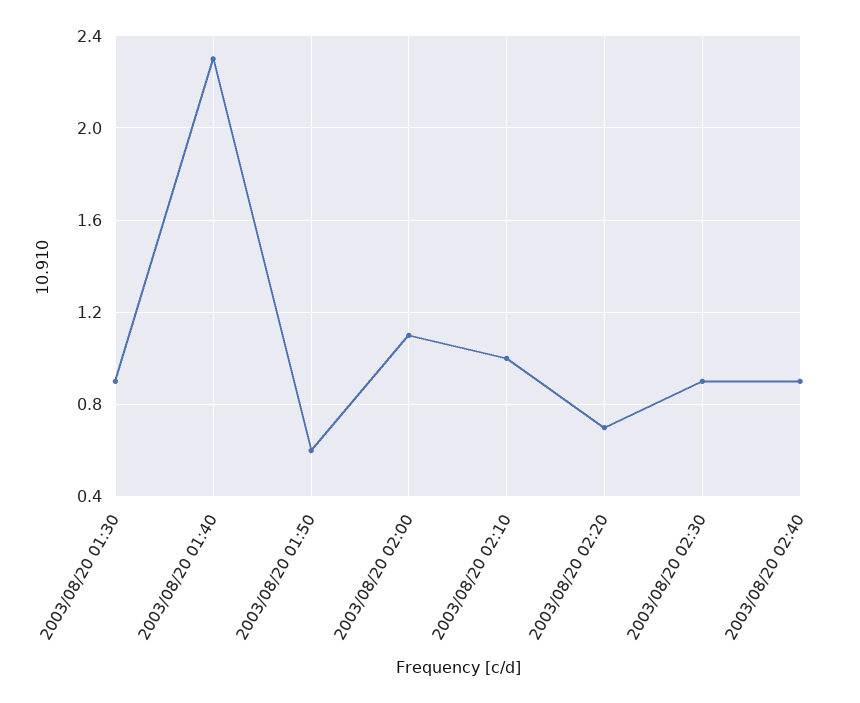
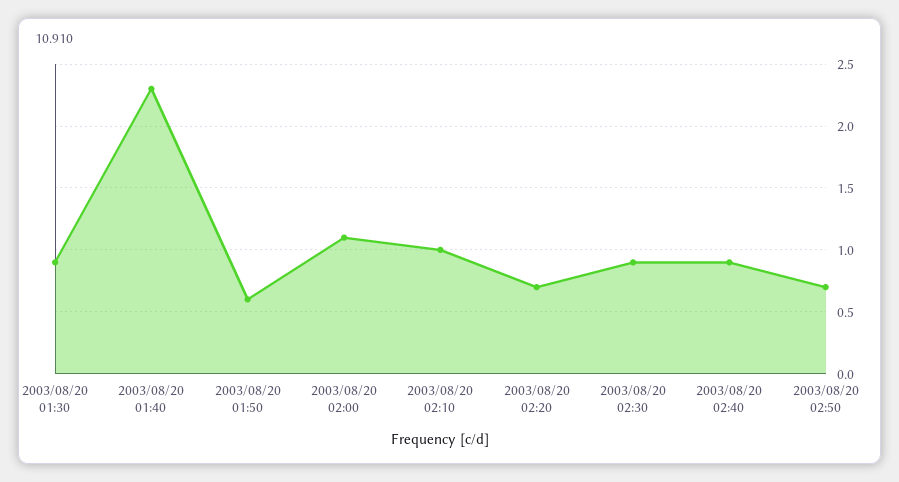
2003/08/20 02:50: none -> 0.7

